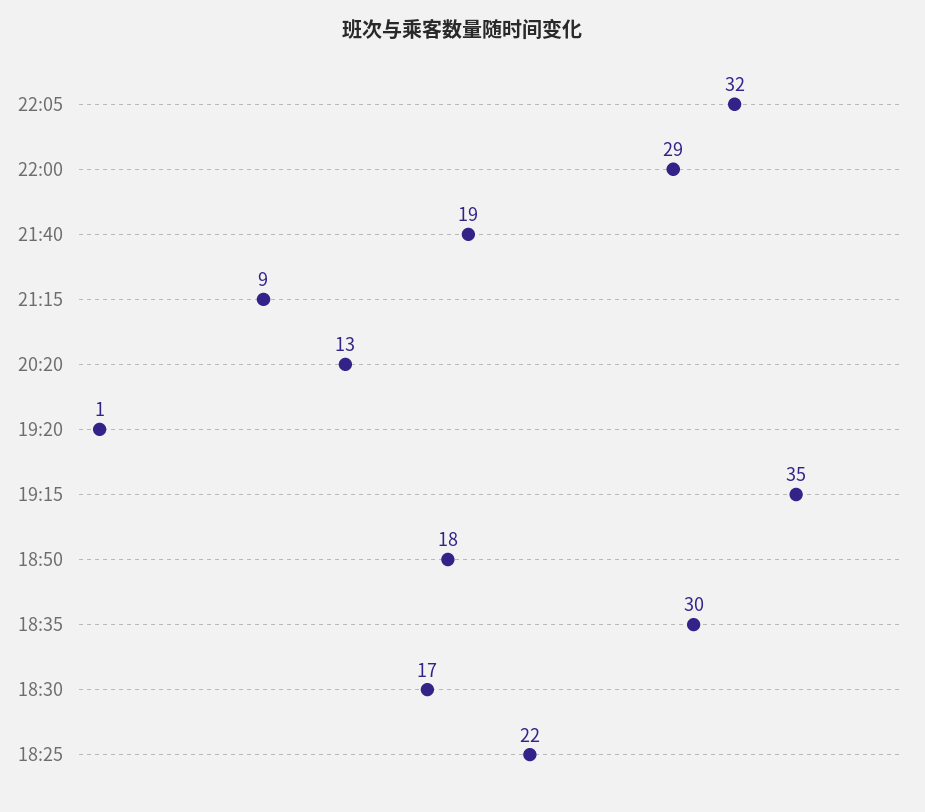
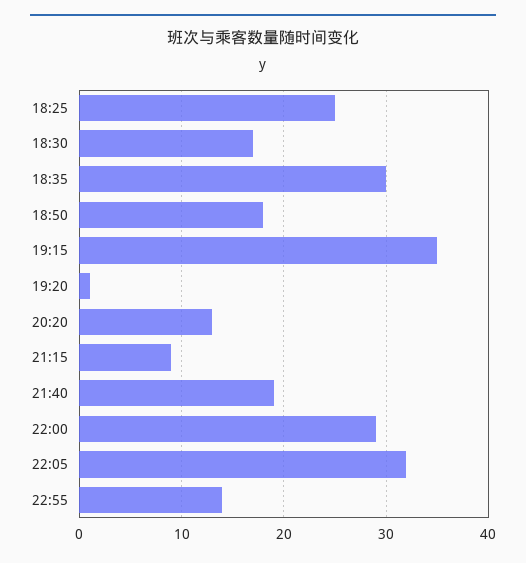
18:25: 22 -> 25
22:55: none -> 14

